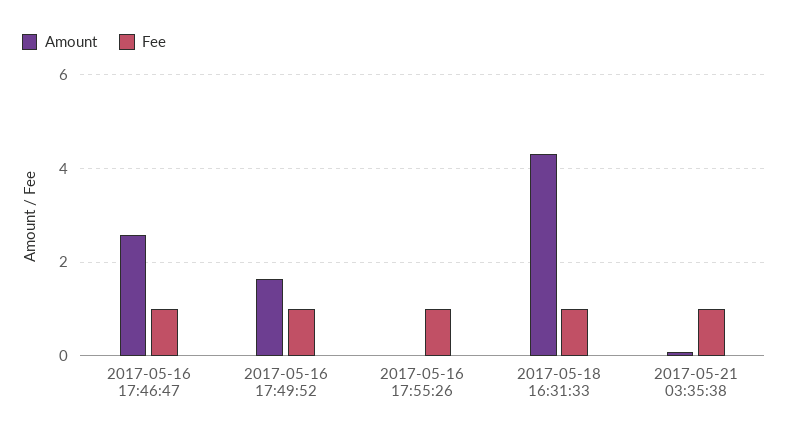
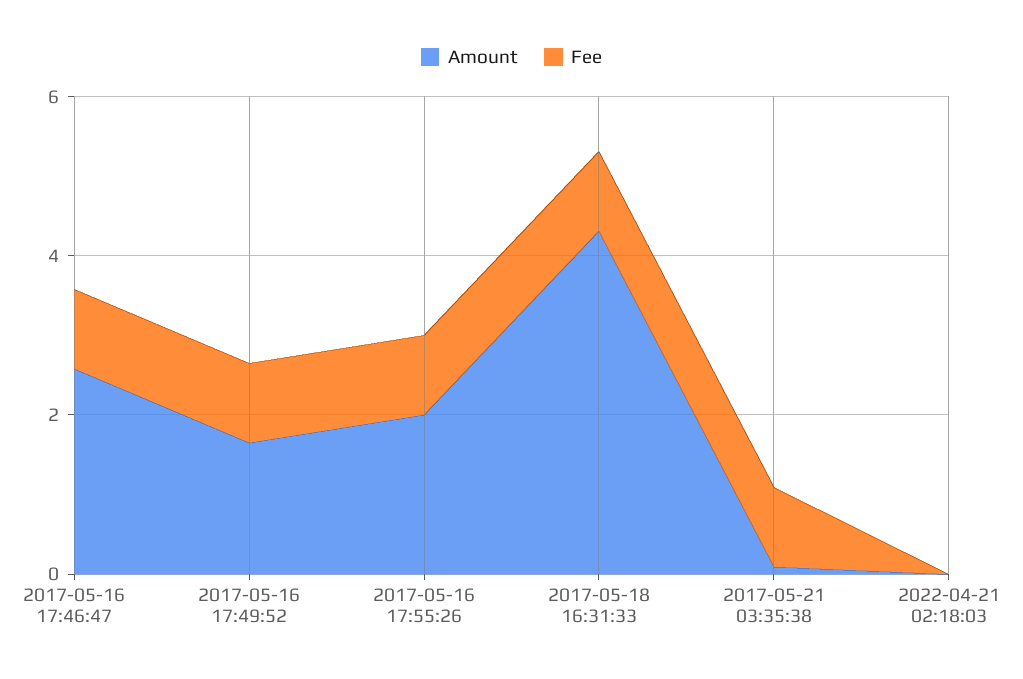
Amount, 2017-05-16 17:55:26: 0 -> 2
Amount, 2022-04-21 02:18:03: none -> 0
Fee, 2022-04-21 02:18:03: none -> 0

